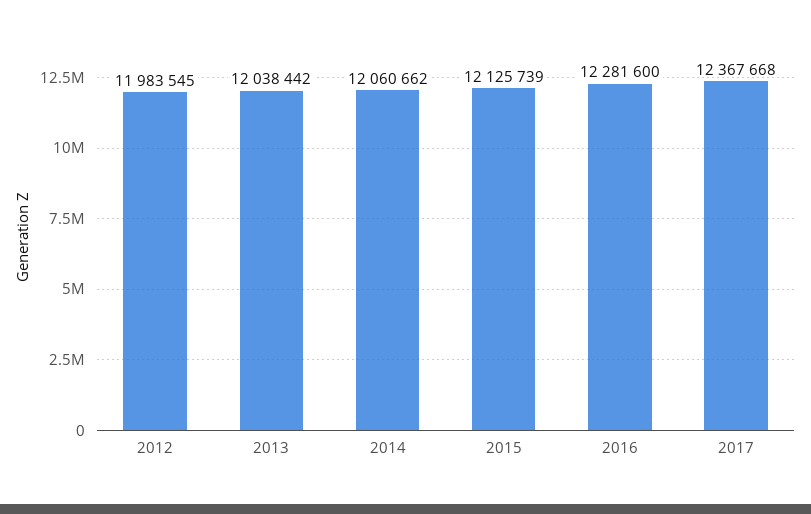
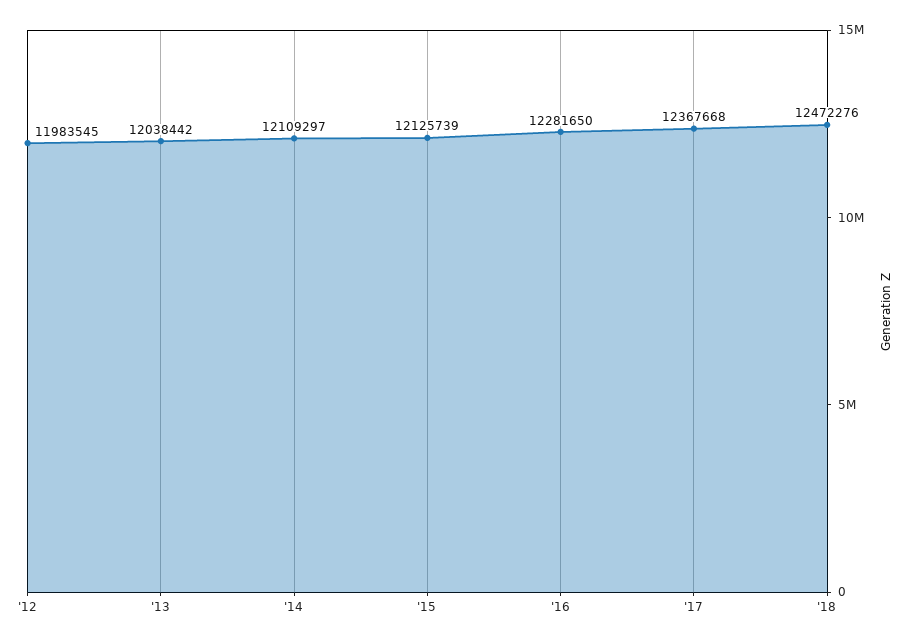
2014: 12060662 -> 12109297
2016: 12281600 -> 12281650
'18: none -> 12472276

